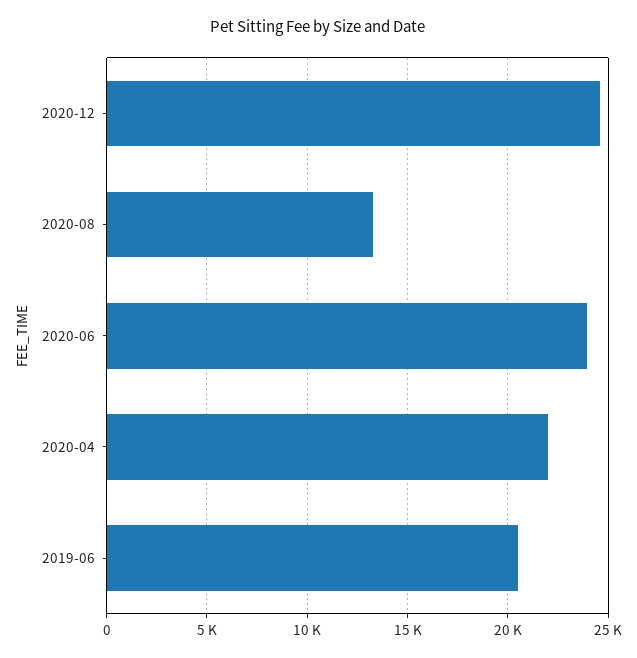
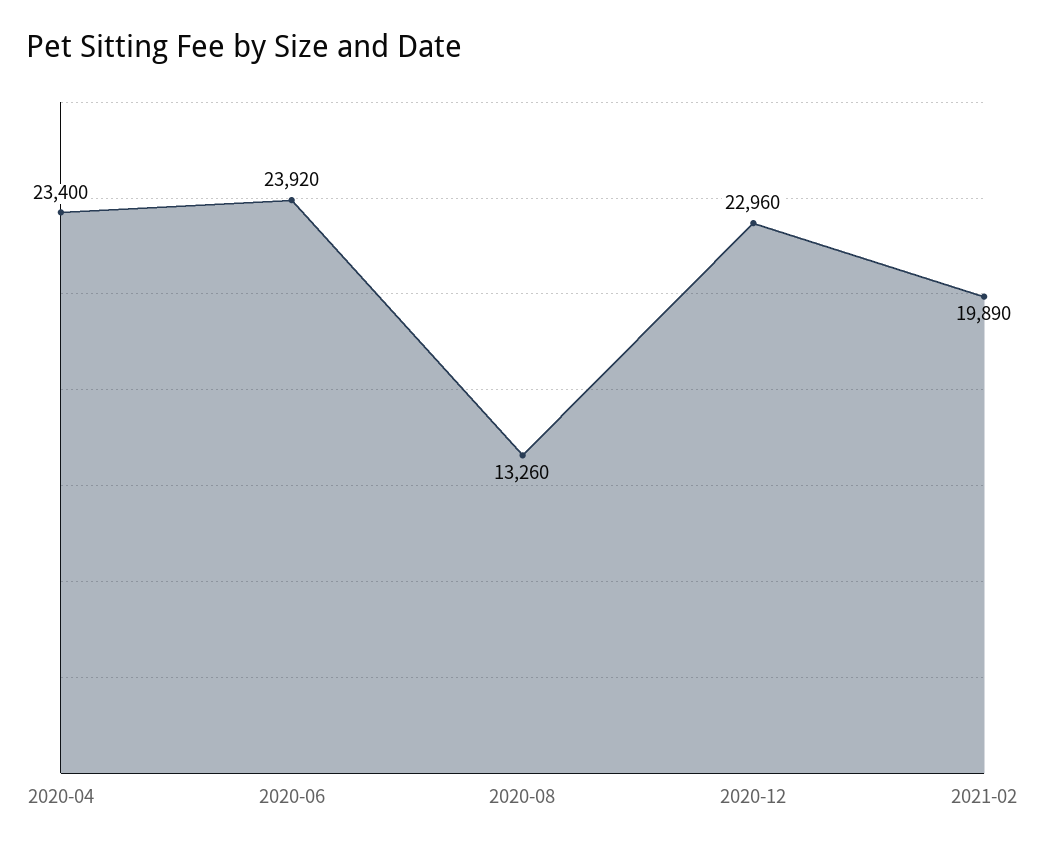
2020-12: 24500 -> 22960
2020-04: 22000 -> 23400
2019-06: 20500 -> none
2021-02: none -> 19890

